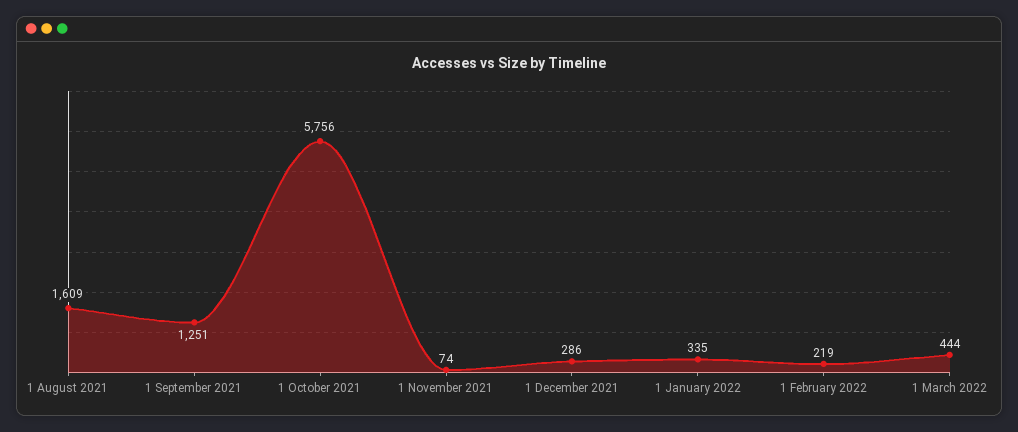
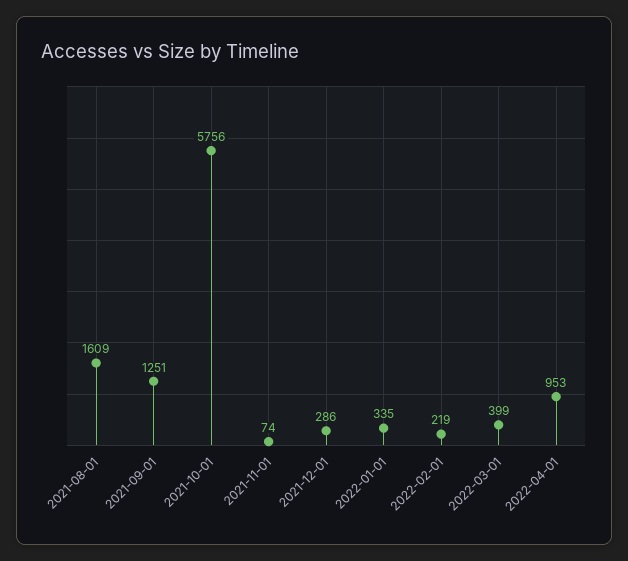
1 March 2022: 444 -> 399
2022-04-01: none -> 953

